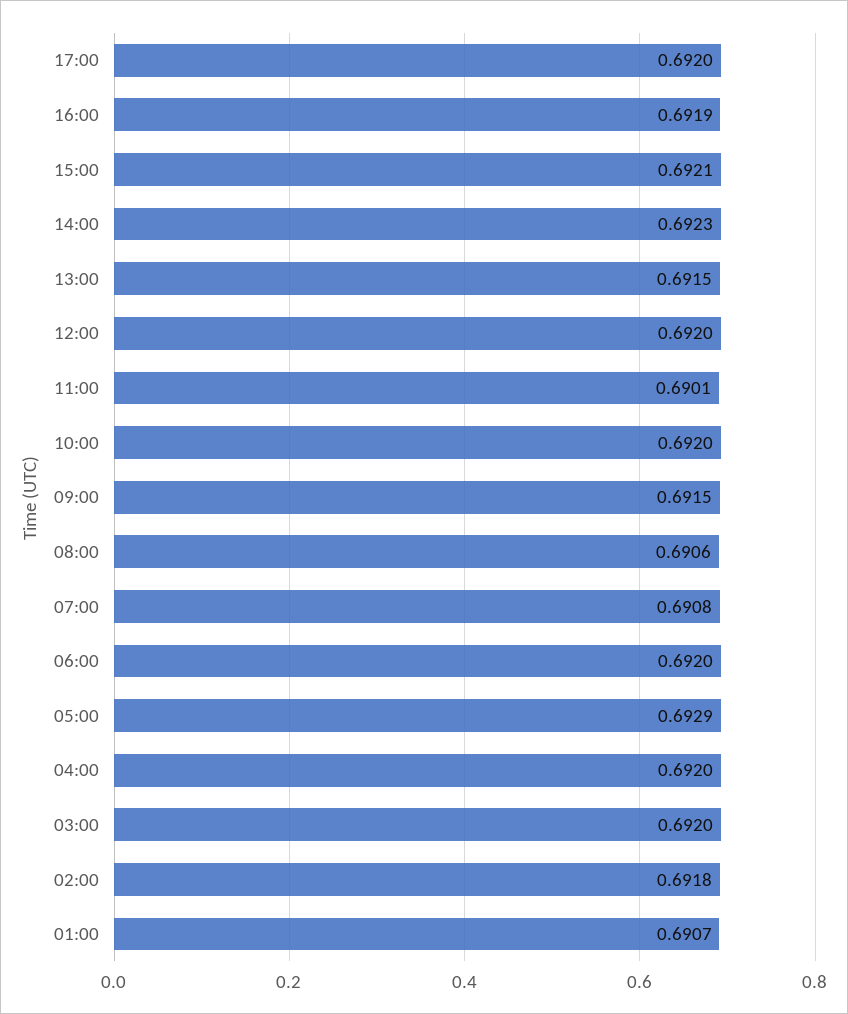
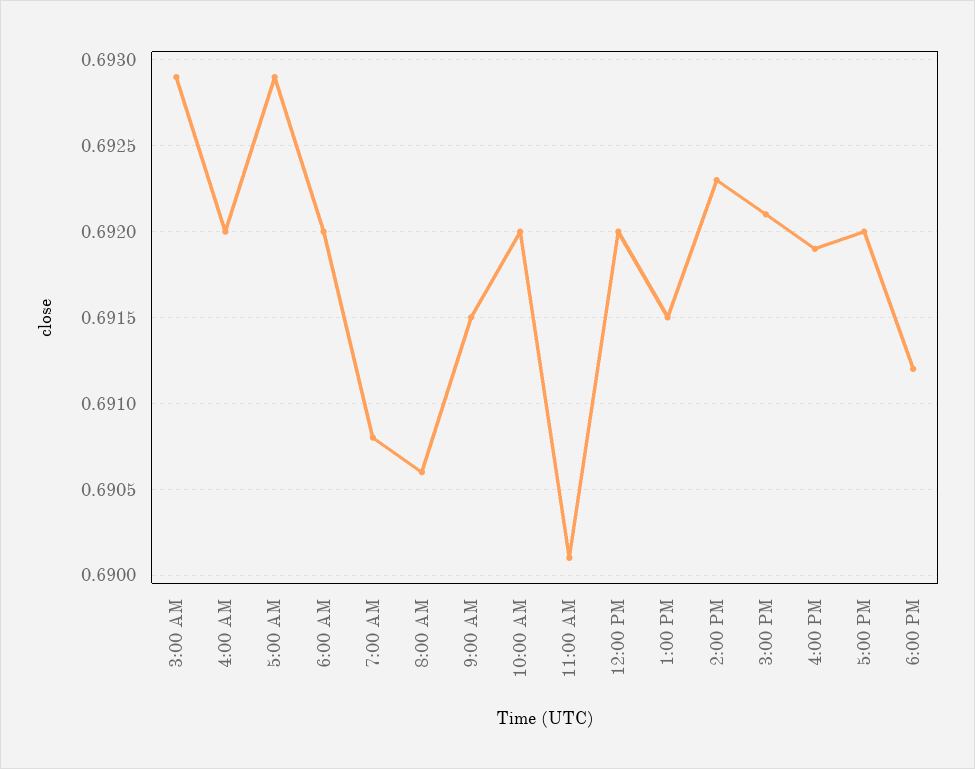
03:00: 0.692 -> 0.6929
02:00: 0.6918 -> none
01:00: 0.6907 -> none
6:00 PM: none -> 0.6912

